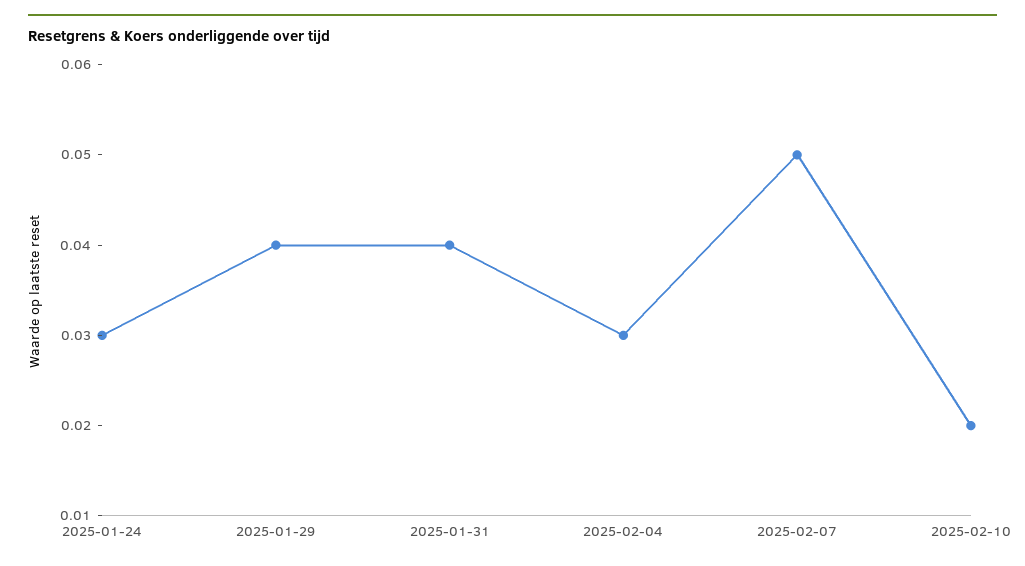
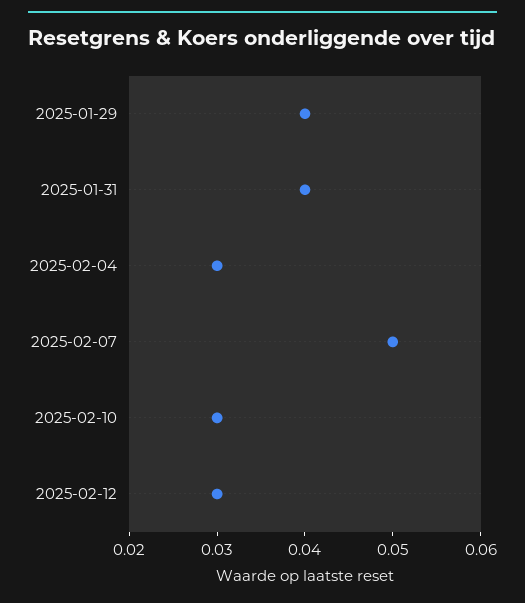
2025-01-24: 0.03 -> none
2025-02-10: 0.02 -> 0.03
2025-02-12: none -> 0.03

